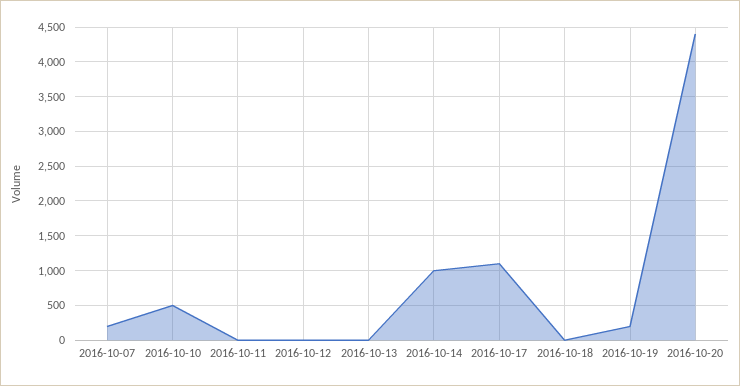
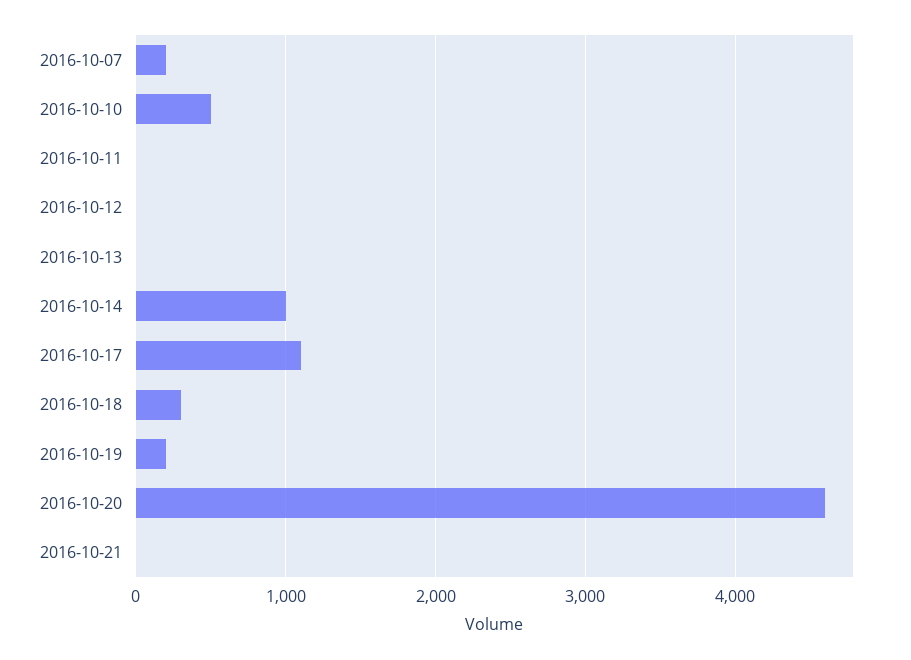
2016-10-18: 0 -> 300
2016-10-20: 4400 -> 4600
2016-10-21: none -> 0

